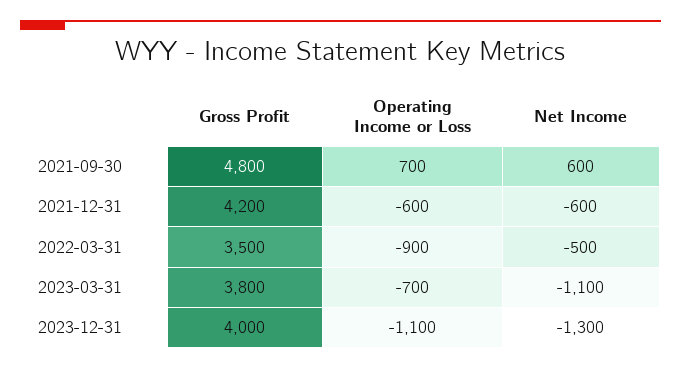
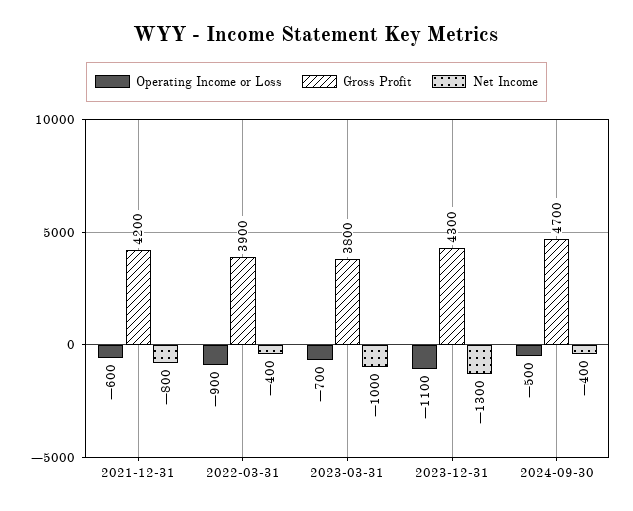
Gross Profit, 2021-09-30: 4800 -> none
Operating Income or Loss, 2021-09-30: 700 -> none
Net Income, 2021-09-30: 600 -> none
Net Income, 2021-12-31: -600 -> -800
Gross Profit, 2022-03-31: 3500 -> 3900
Net Income, 2022-03-31: -500 -> -400
Net Income, 2023-03-31: -1100 -> -1000
Gross Profit, 2023-12-31: 4000 -> 4300
Operating Income or Loss, 2024-09-30: none -> -500
Gross Profit, 2024-09-30: none -> 4700
Net Income, 2024-09-30: none -> -400

